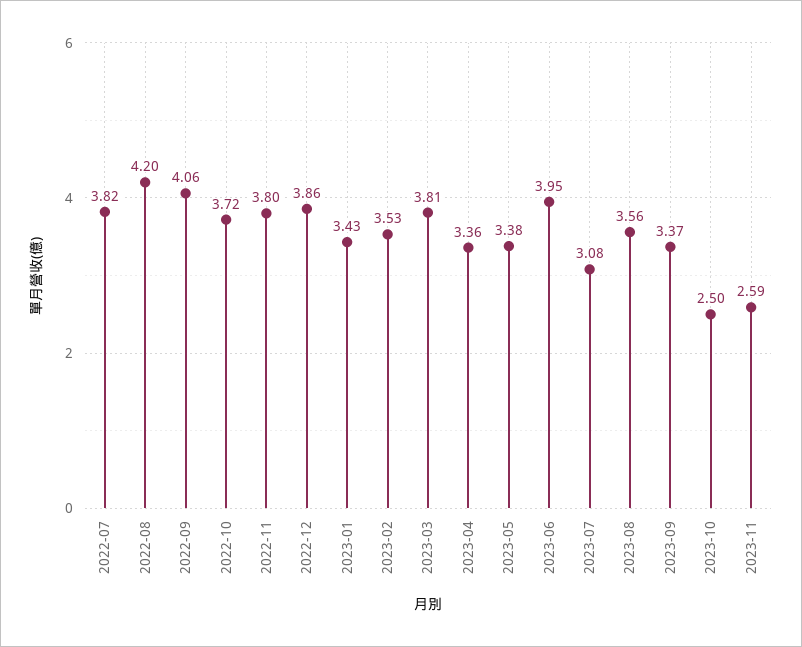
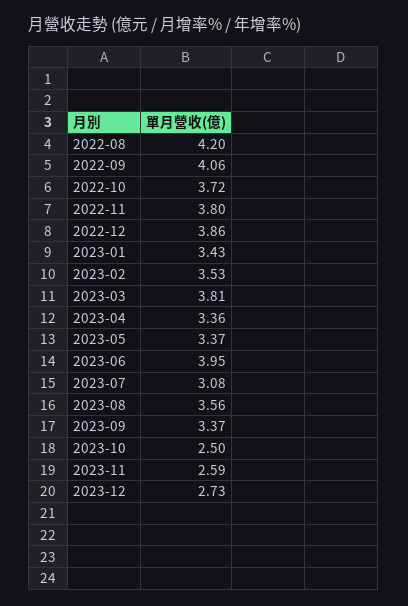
2022-07: 3.82 -> none
2023-05: 3.38 -> 3.37
2023-12: none -> 2.73

